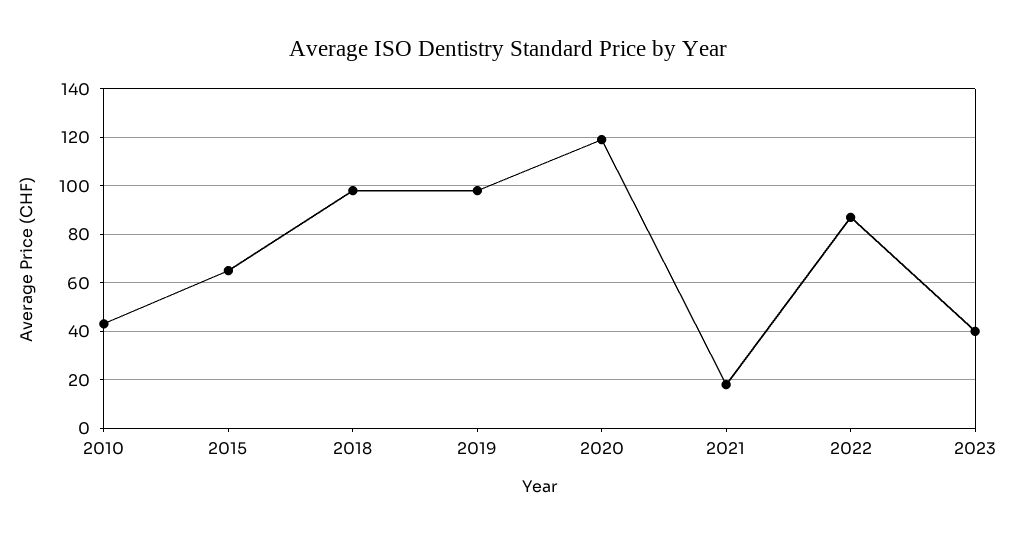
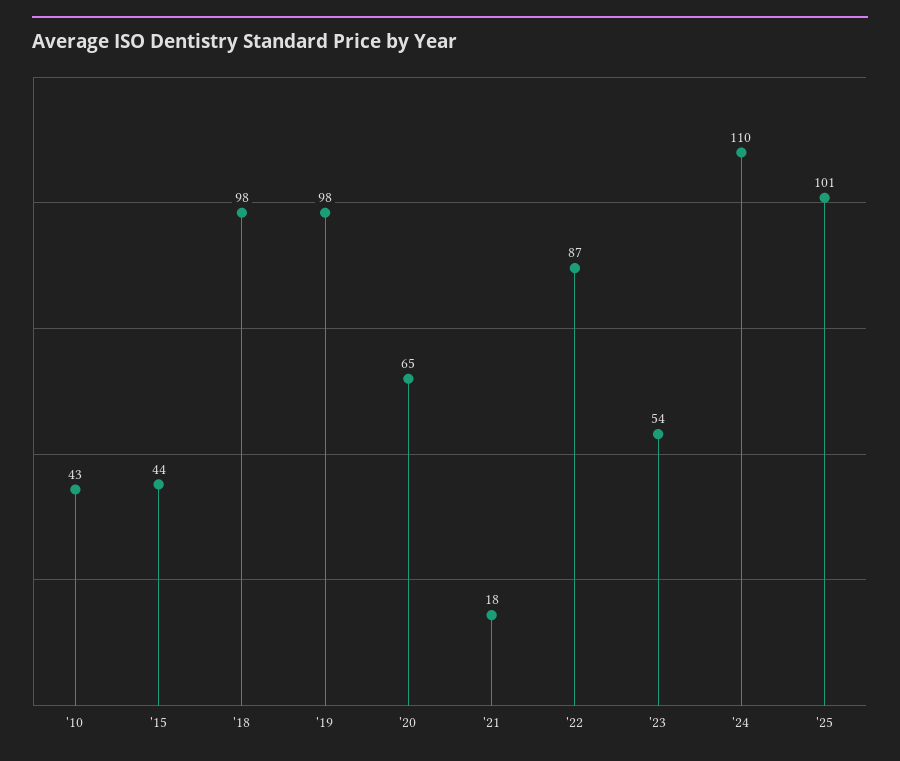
2015: 65 -> 44
2020: 120 -> 65
2023: 40 -> 54
'24: none -> 110
'25: none -> 101

